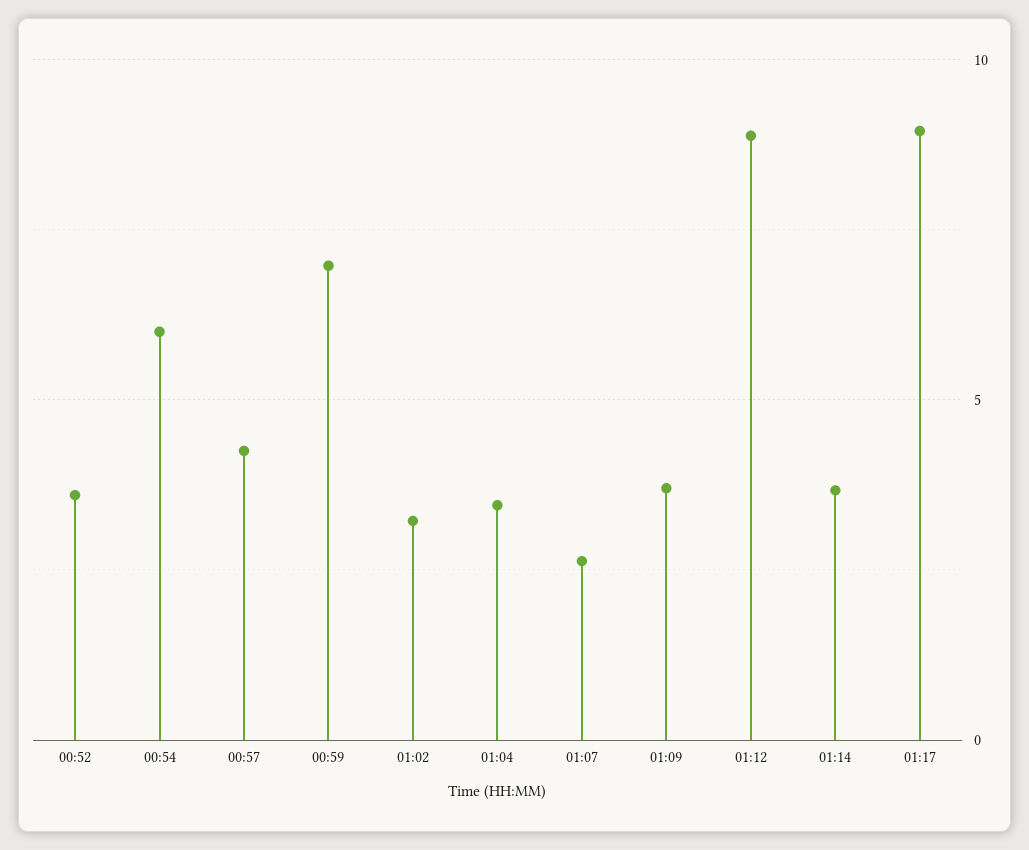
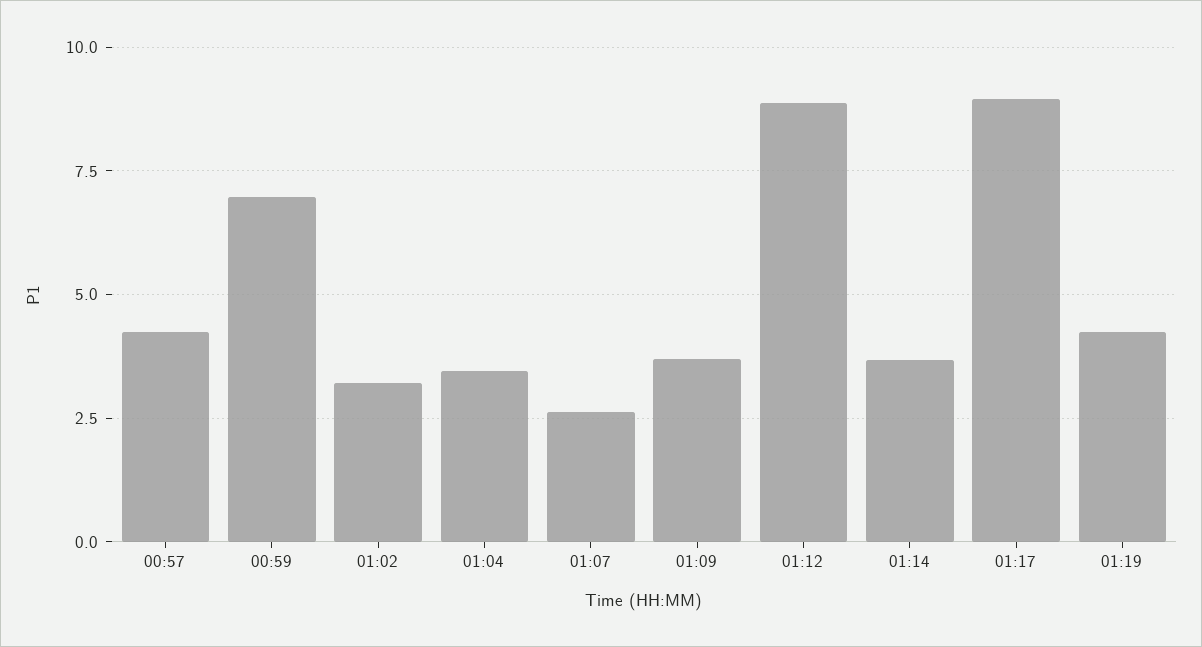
00:52: 3.5 -> none
00:54: 6 -> none
01:19: none -> 4.25

